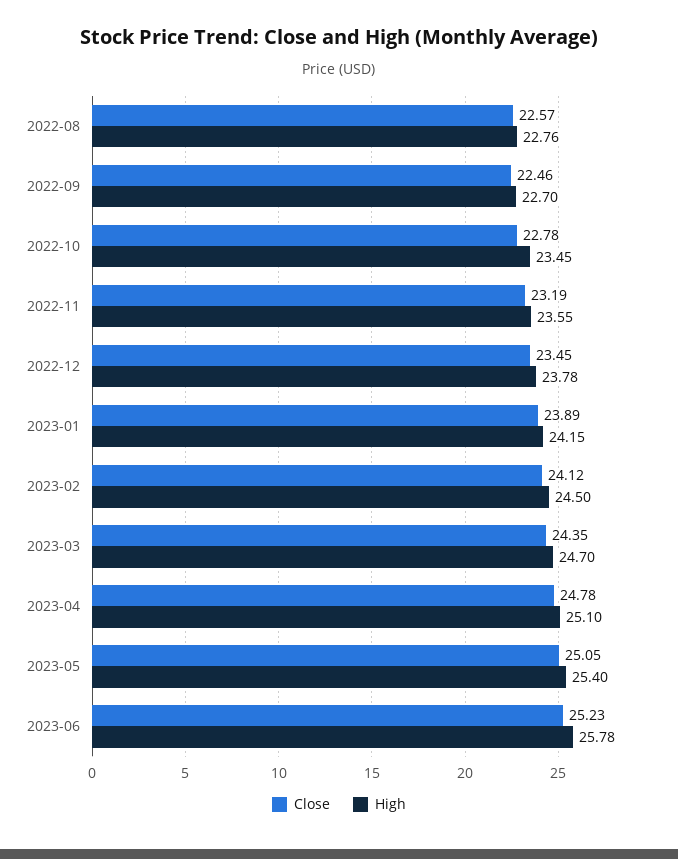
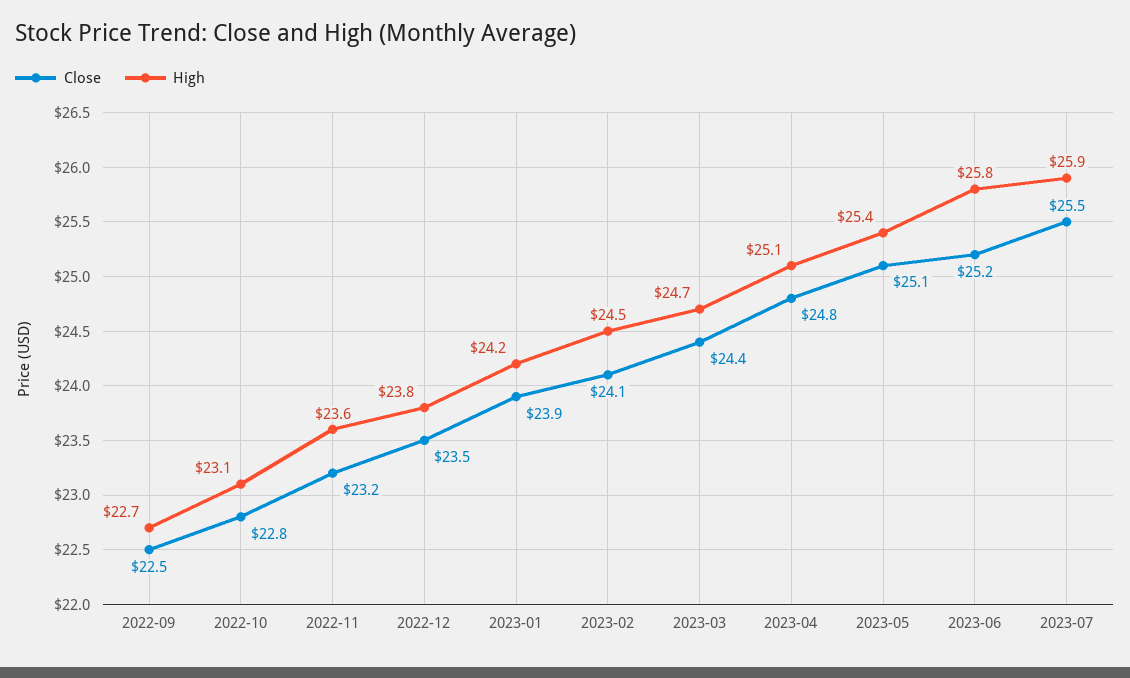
Close, 2022-08: 22.57 -> none
High, 2022-08: 22.76 -> none
High, 2022-10: 23.45 -> 23.1
Close, 2023-07: none -> 25.5
High, 2023-07: none -> 25.9

